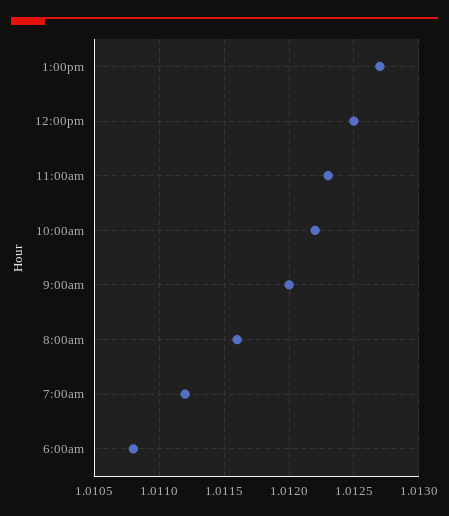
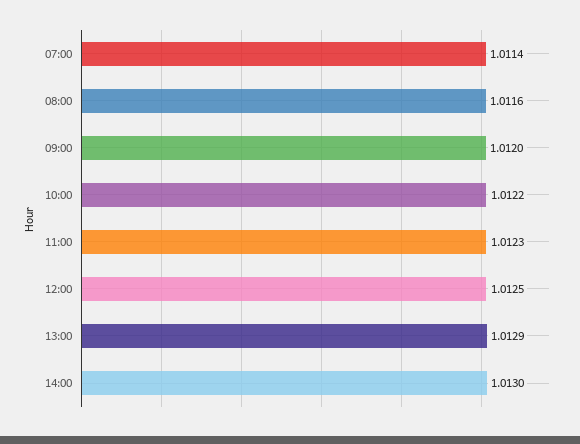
1:00pm: 1.0127 -> 1.0129
7:00am: 1.0112 -> 1.0114
6:00am: 1.0108 -> none
14:00: none -> 1.013

